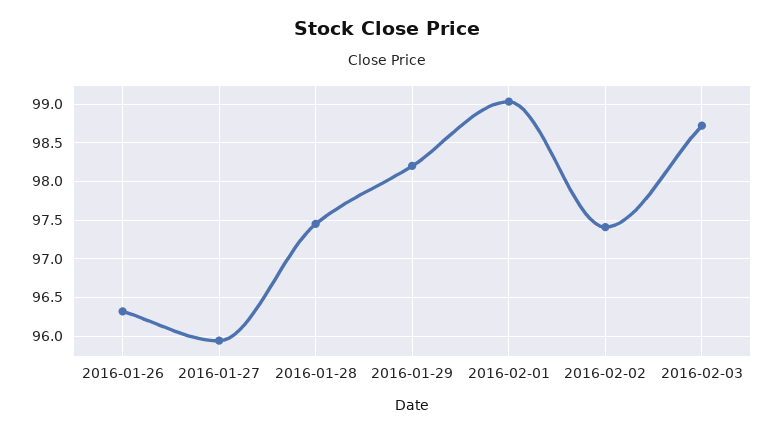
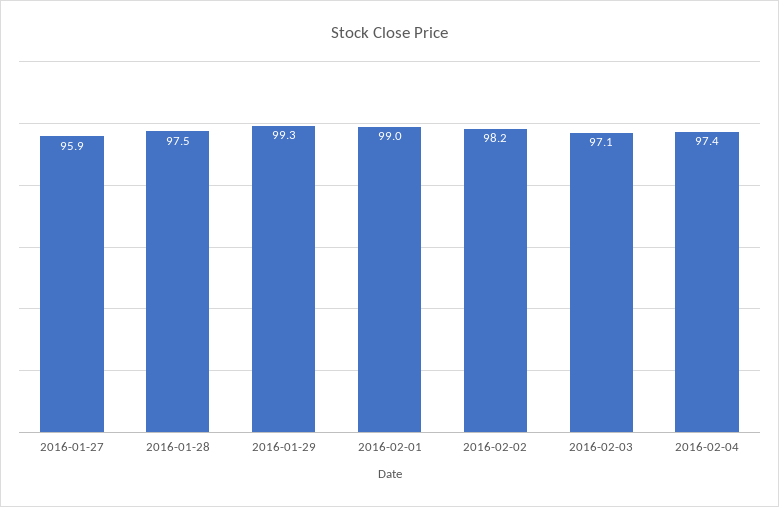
2016-01-26: 96.3 -> none
2016-01-29: 98.2 -> 99.3
2016-02-02: 97.4 -> 98.2
2016-02-03: 98.7 -> 97.1
2016-02-04: none -> 97.4

